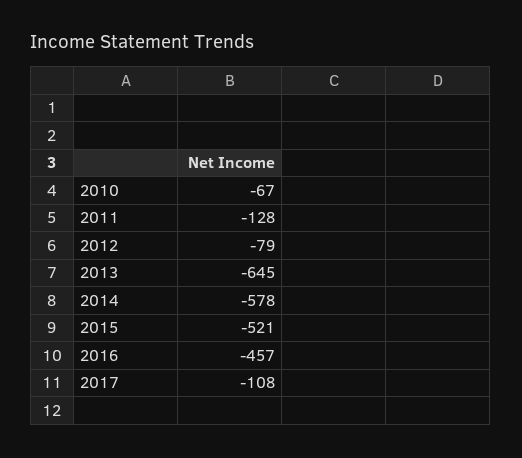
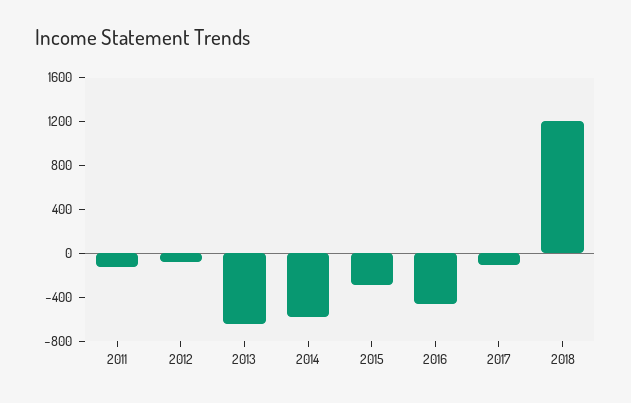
2010: -67 -> none
2015: -521 -> -300
2018: none -> 1200

